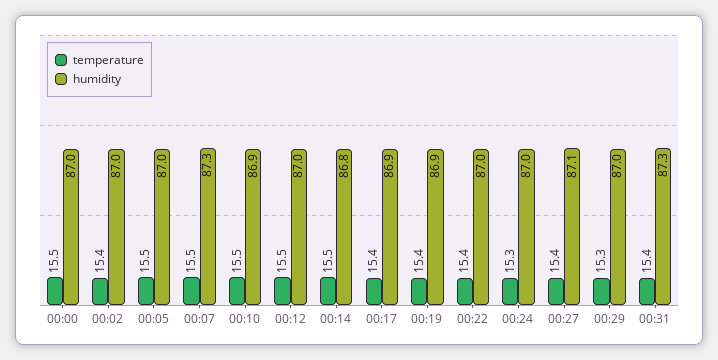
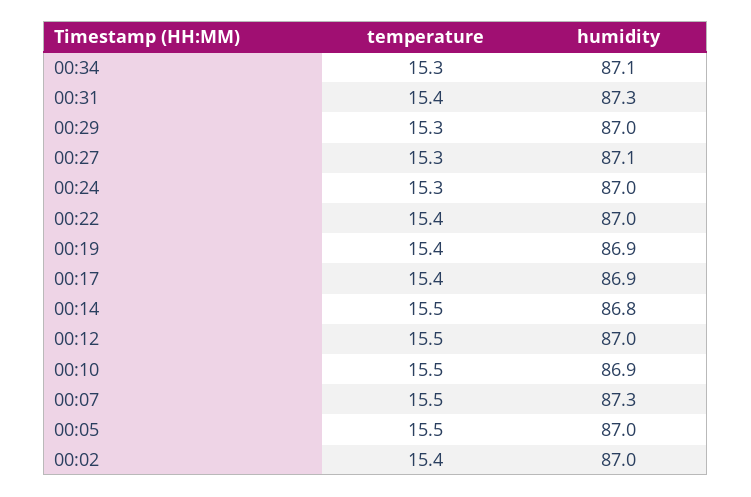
temperature, 00:00: 15.5 -> none
humidity, 00:00: 87 -> none
temperature, 00:27: 15.4 -> 15.3
temperature, 00:34: none -> 15.3
humidity, 00:34: none -> 87.1

